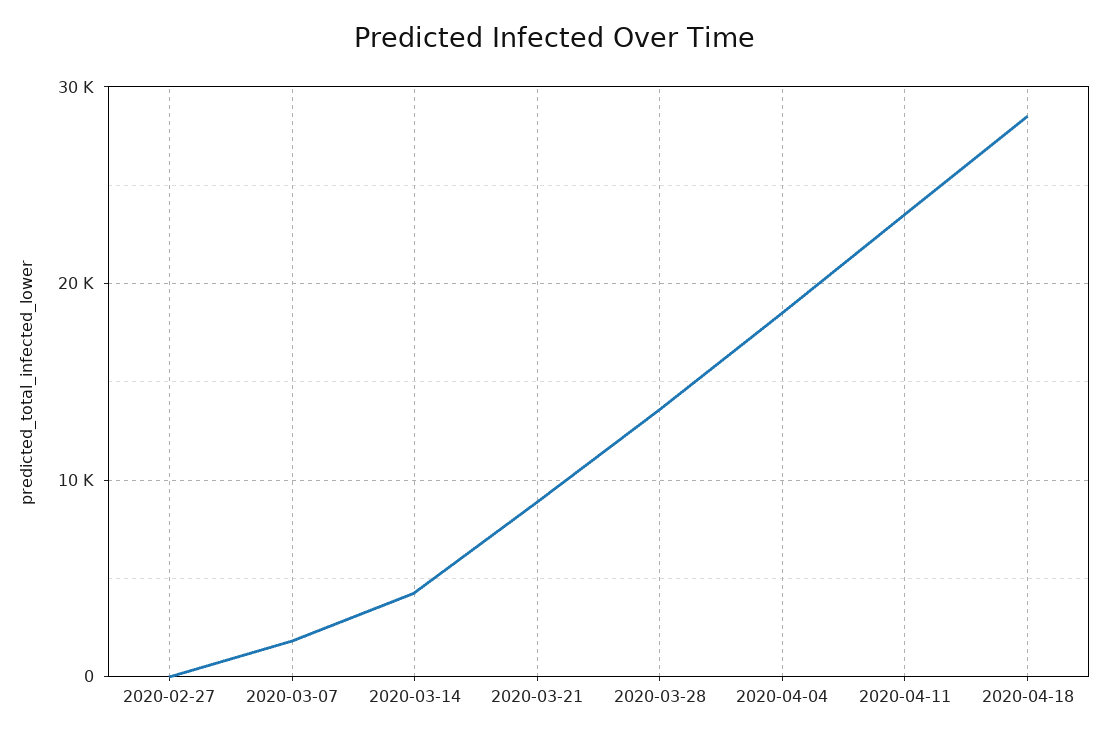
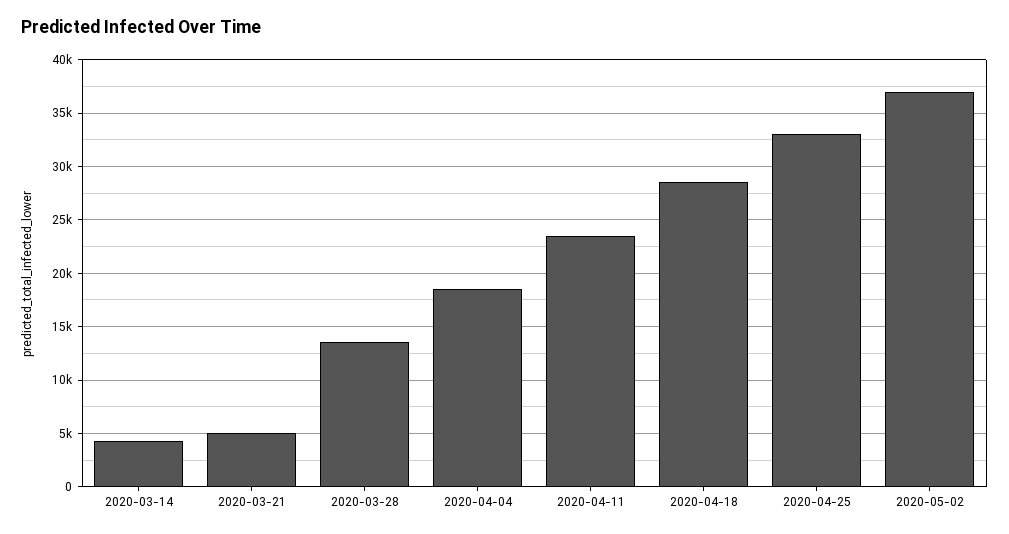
2020-02-27: 0 -> none
2020-03-07: 2000 -> none
2020-03-21: 9000 -> 5000
2020-04-25: none -> 33000
2020-05-02: none -> 37000

